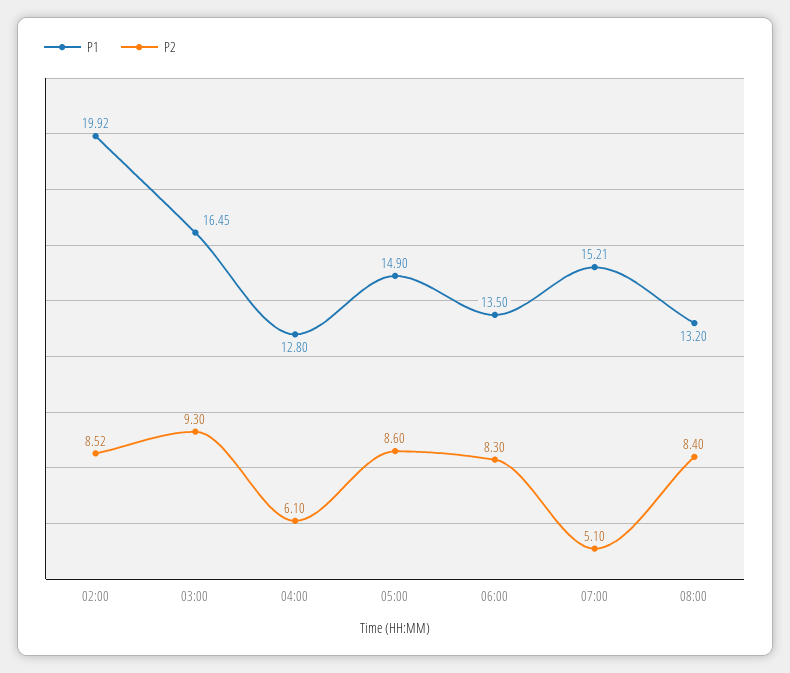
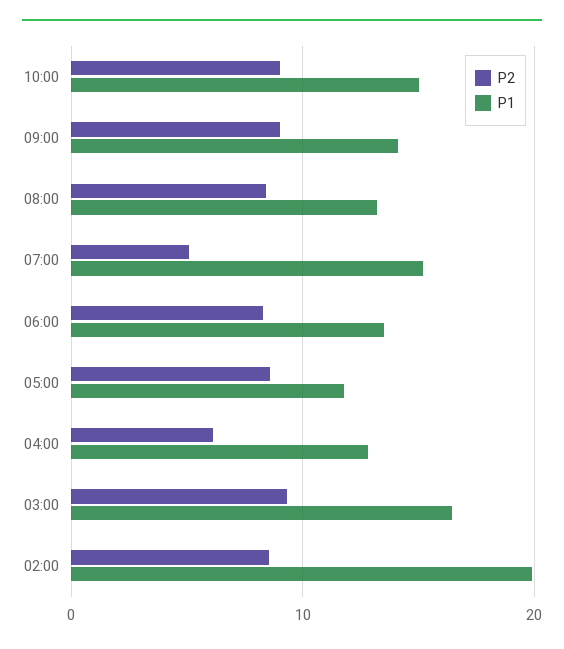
P1, 05:00: 14.9 -> 12
P2, 10:00: none -> 9
P1, 10:00: none -> 15
P2, 09:00: none -> 9
P1, 09:00: none -> 14

